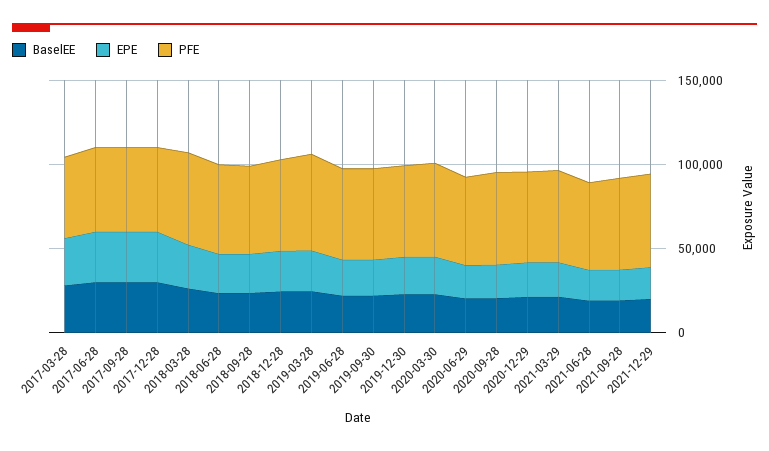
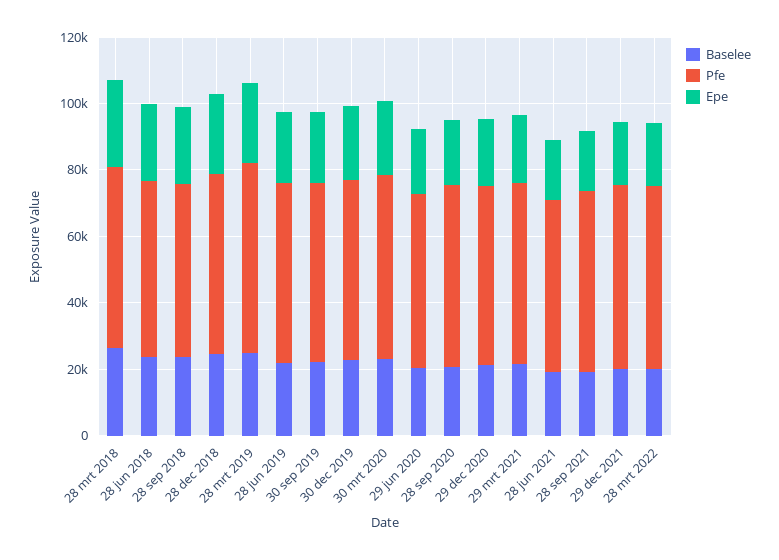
BaselEE, 2017-03-28: 30000 -> none
EPE, 2017-03-28: 30000 -> none
PFE, 2017-03-28: 50000 -> none
BaselEE, 2017-06-28: 30000 -> none
EPE, 2017-06-28: 30000 -> none
PFE, 2017-06-28: 50000 -> none
BaselEE, 2017-09-28: 30000 -> none
EPE, 2017-09-28: 30000 -> none
PFE, 2017-09-28: 50000 -> none
BaselEE, 2017-12-28: 30000 -> none
EPE, 2017-12-28: 30000 -> none
PFE, 2017-12-28: 50000 -> none
BaselEE, 28 mrt 2022: none -> 20000
PFE, 28 mrt 2022: none -> 55000
EPE, 28 mrt 2022: none -> 20000

